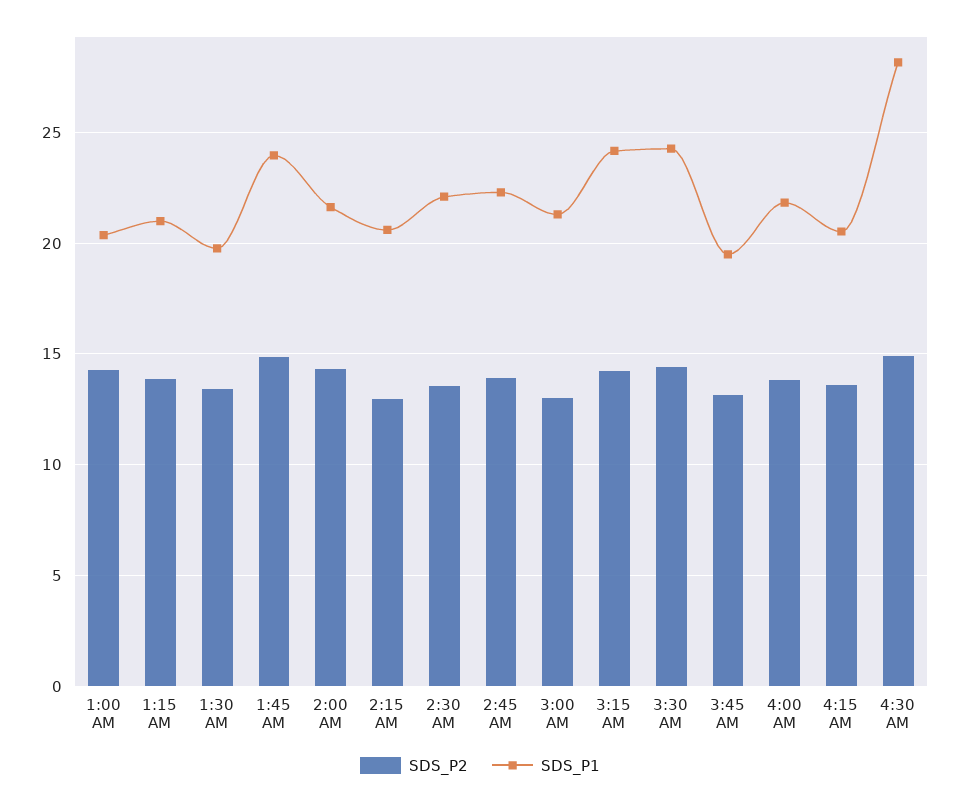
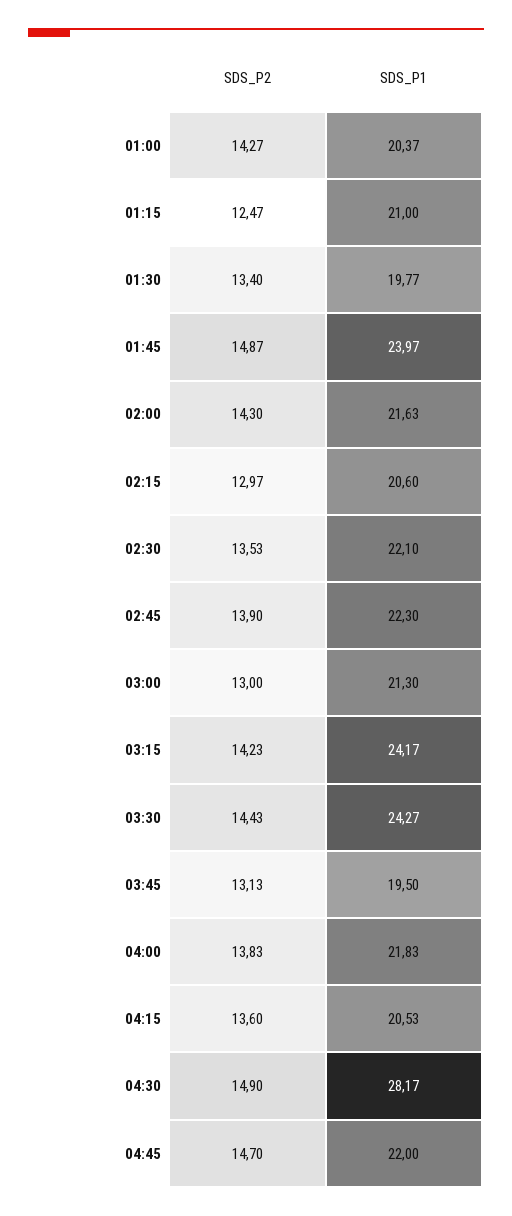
SDS_P2, 1:15 AM: 14 -> 12.47
SDS_P2, 04:45: none -> 14.7
SDS_P1, 04:45: none -> 22

